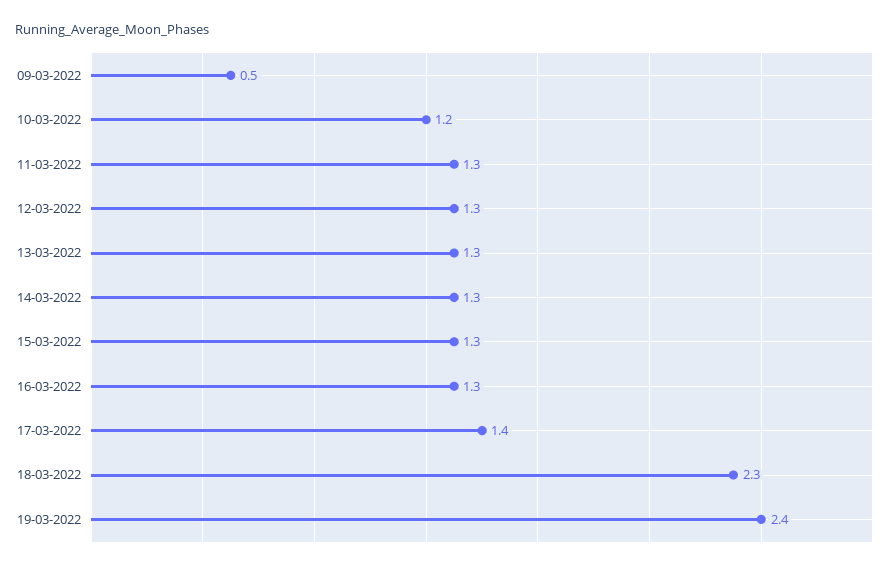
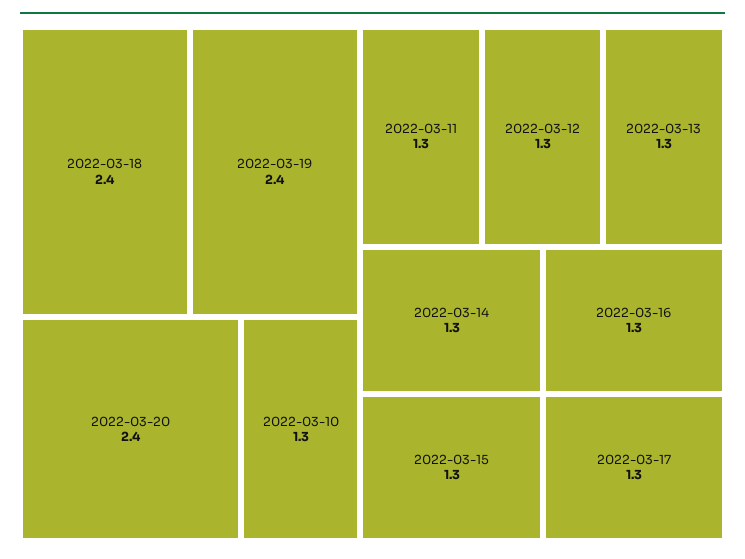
09-03-2022: 0.5 -> none
10-03-2022: 1.2 -> 1.3
17-03-2022: 1.4 -> 1.3
18-03-2022: 2.3 -> 2.4
2022-03-20: none -> 2.4

